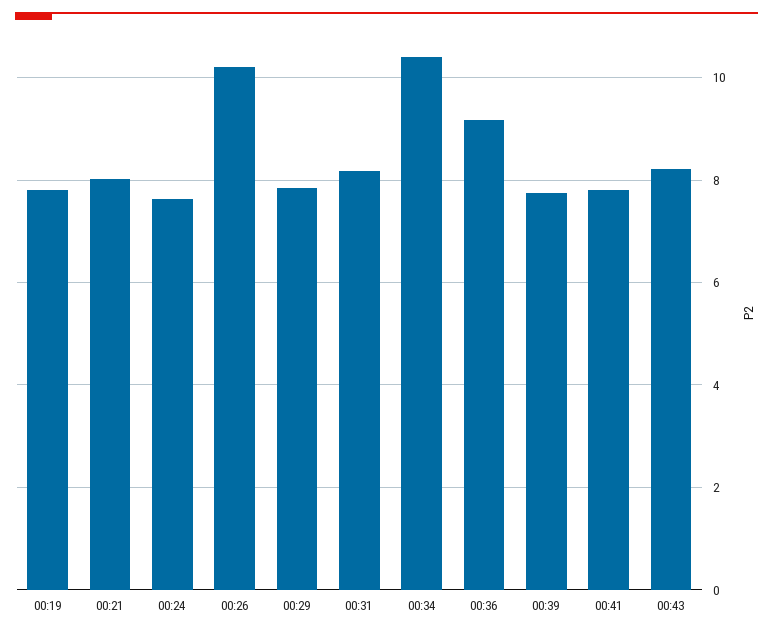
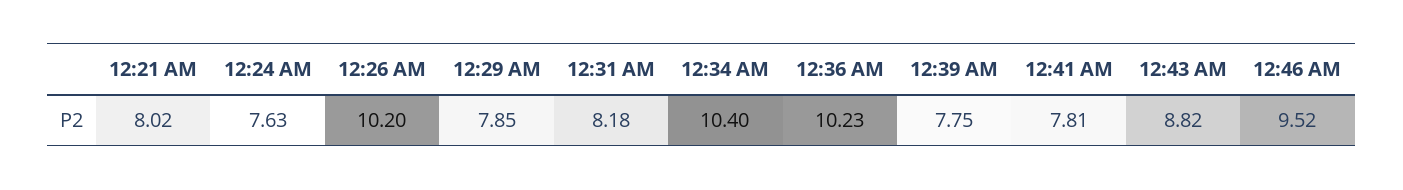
00:19: 7.8 -> none
00:36: 9.2 -> 10.23
00:43: 8.2 -> 8.82
12:46 AM: none -> 9.52

